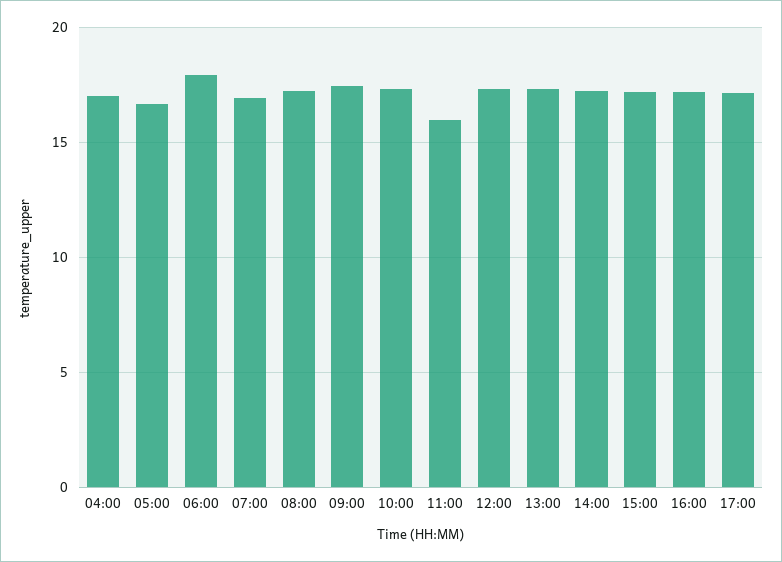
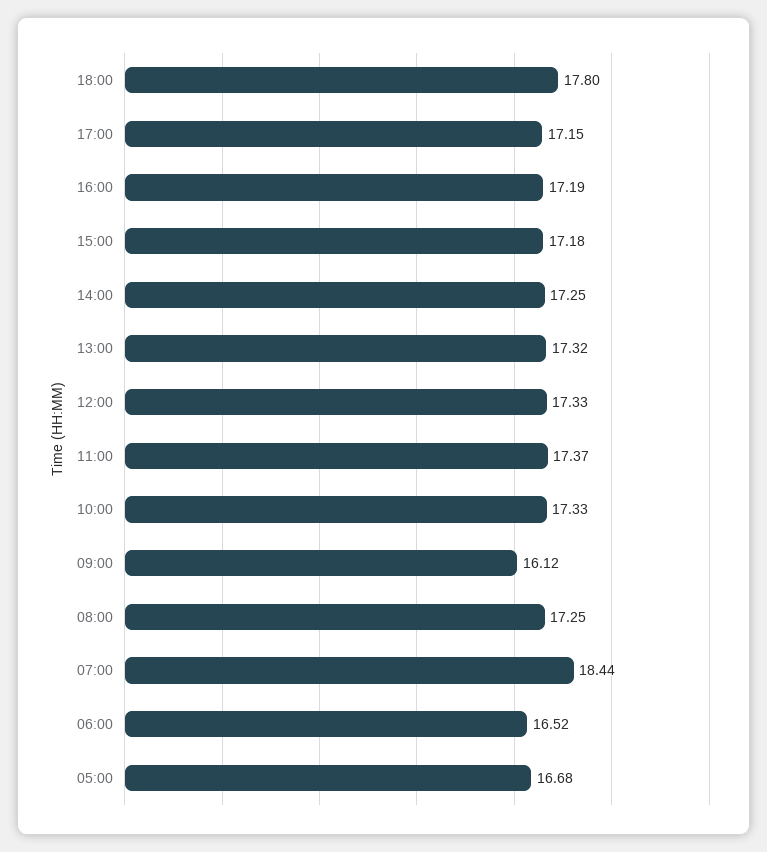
04:00: 17 -> none
06:00: 18 -> 16.52
07:00: 17 -> 18.44
09:00: 17.5 -> 16.12
11:00: 16 -> 17.37
18:00: none -> 17.8

